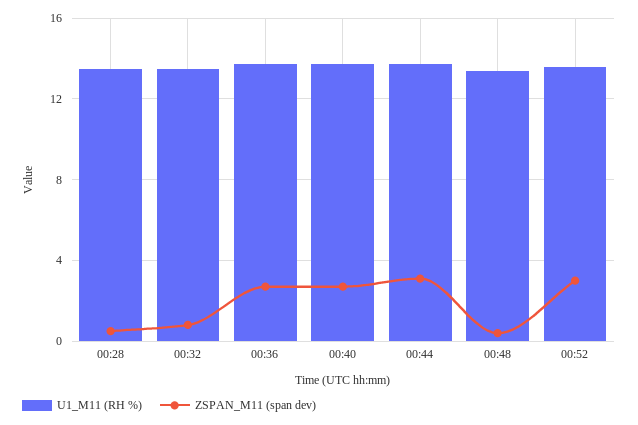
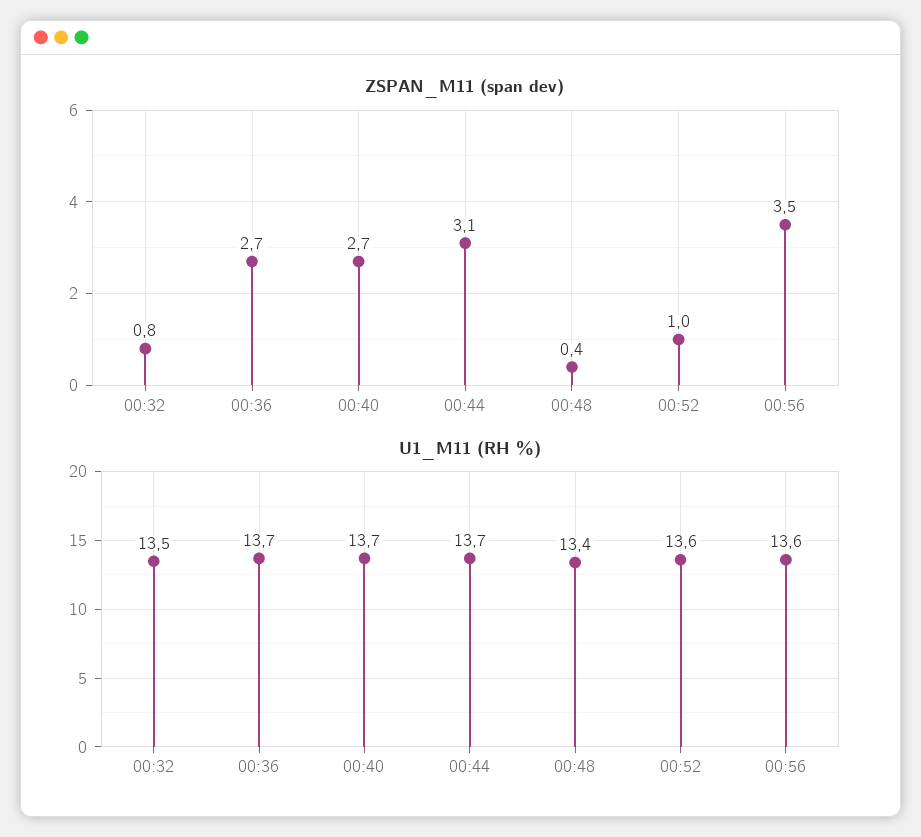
U1_M11 (RH %), 00:28: 13.5 -> none
ZSPAN_M11 (span dev), 00:28: 0.5 -> none
ZSPAN_M11 (span dev), 00:52: 3 -> 1
ZSPAN_M11 (span dev), 00:56: none -> 3.5
U1_M11 (RH %), 00:56: none -> 13.6

